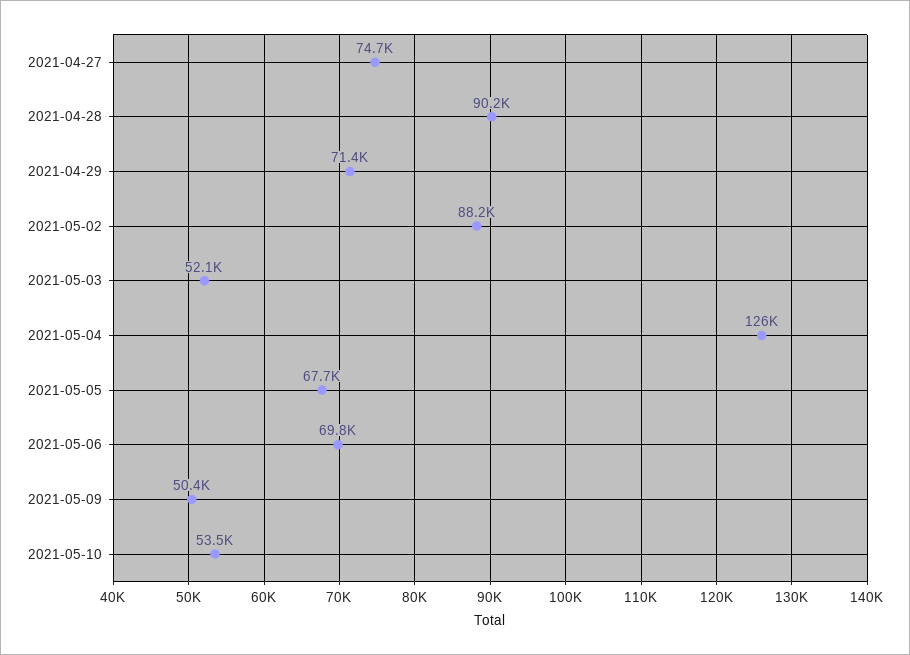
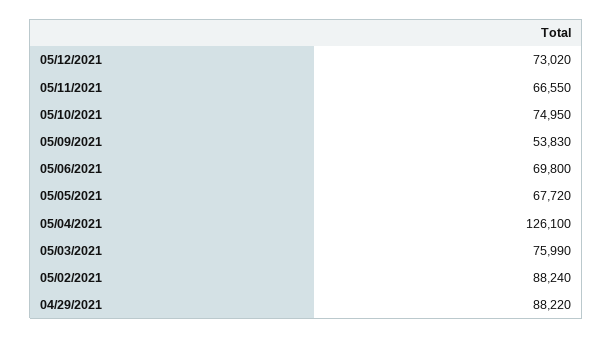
2021-04-27: 74700 -> none
2021-04-28: 90200 -> none
2021-04-29: 71400 -> 88220
2021-05-03: 52100 -> 75990
2021-05-09: 50400 -> 53830
2021-05-10: 53500 -> 74950
05/12/2021: none -> 73020
05/11/2021: none -> 66550

